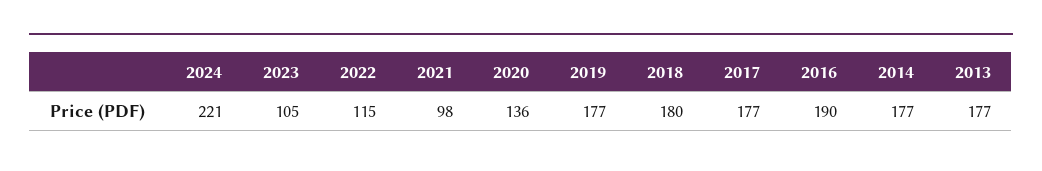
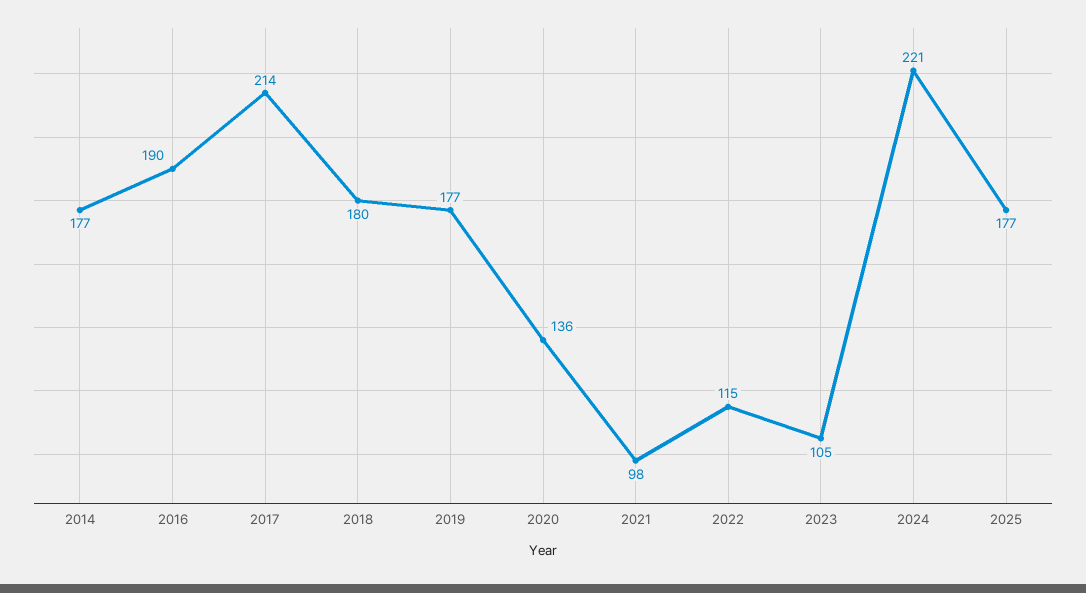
2017: 177 -> 214
2013: 177 -> none
2025: none -> 177

